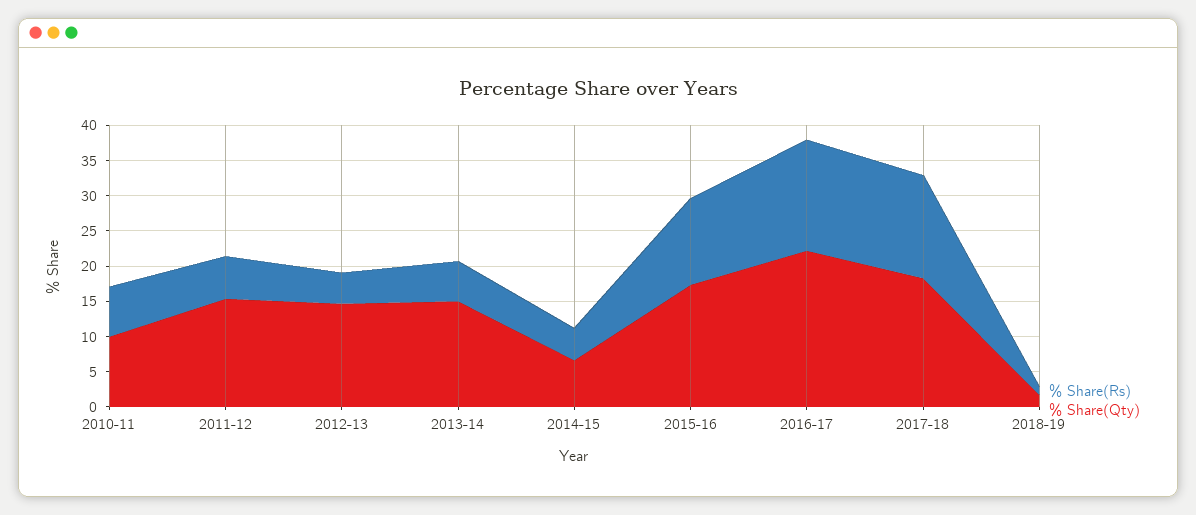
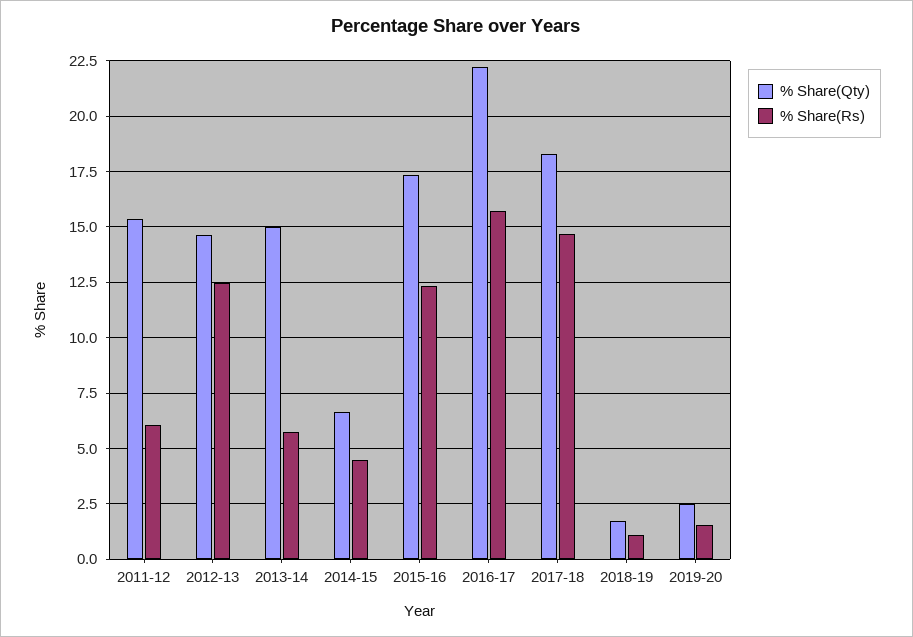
% Share(Rs), 2010-11: 7.5 -> none
% Share(Qty), 2010-11: 10 -> none
% Share(Rs), 2012-13: 5 -> 12.5
% Share(Qty), 2019-20: none -> 2.5
% Share(Rs), 2019-20: none -> 1.5

